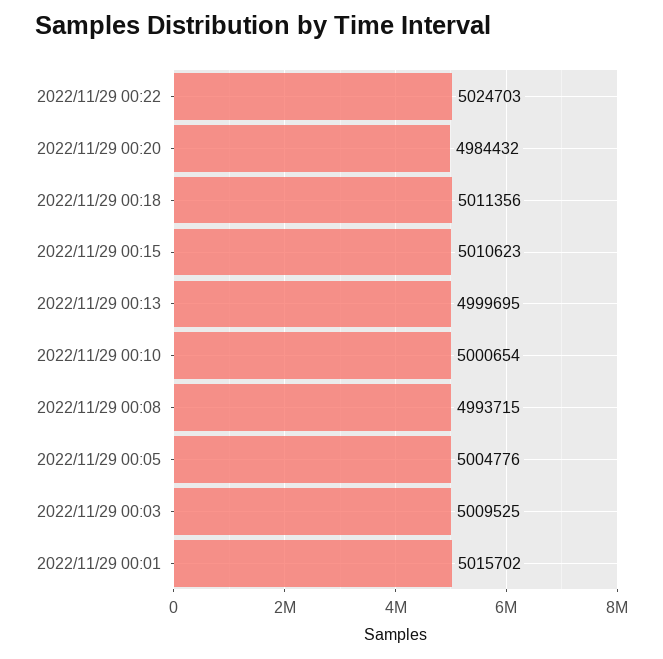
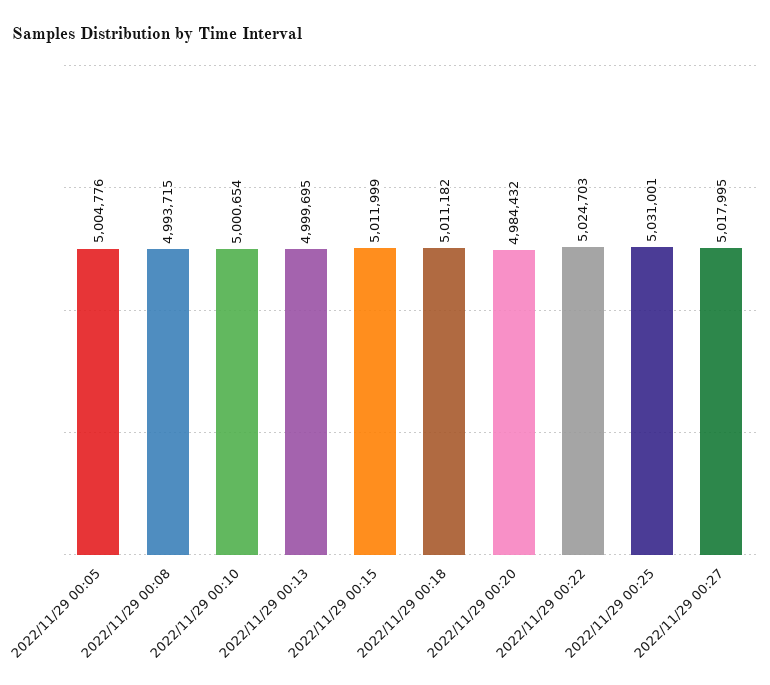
2022/11/29 00:18: 5011356 -> 5011182
2022/11/29 00:15: 5010623 -> 5011999
2022/11/29 00:03: 5009525 -> none
2022/11/29 00:01: 5015702 -> none
2022/11/29 00:25: none -> 5031001
2022/11/29 00:27: none -> 5017995

